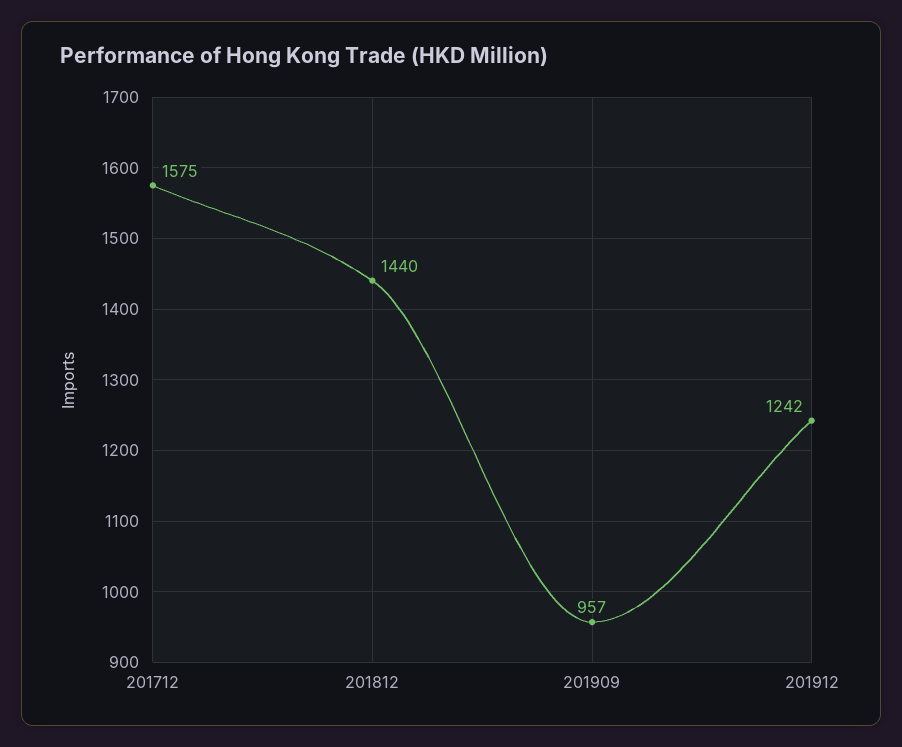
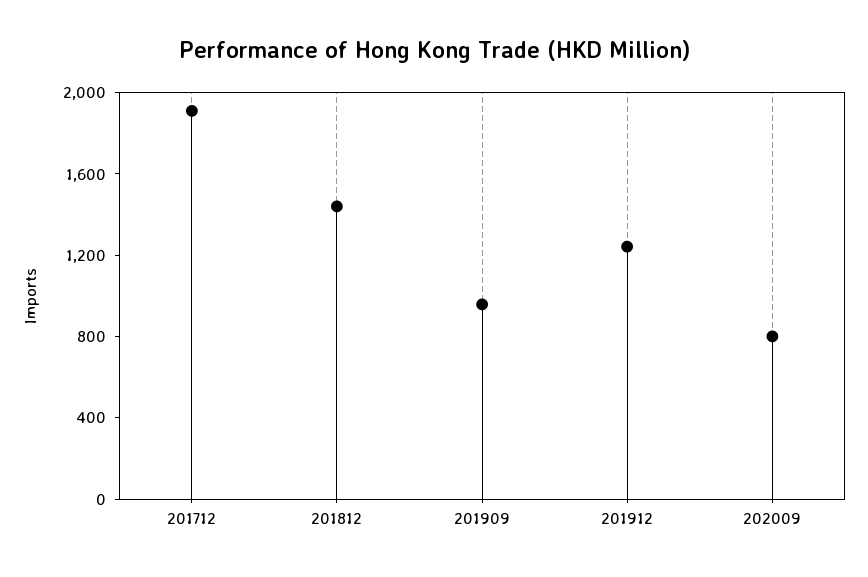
201712: 1575 -> 1900
202009: none -> 800

